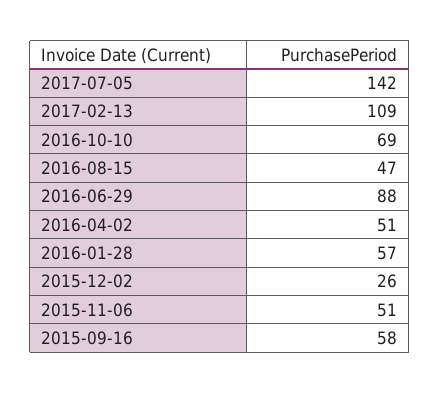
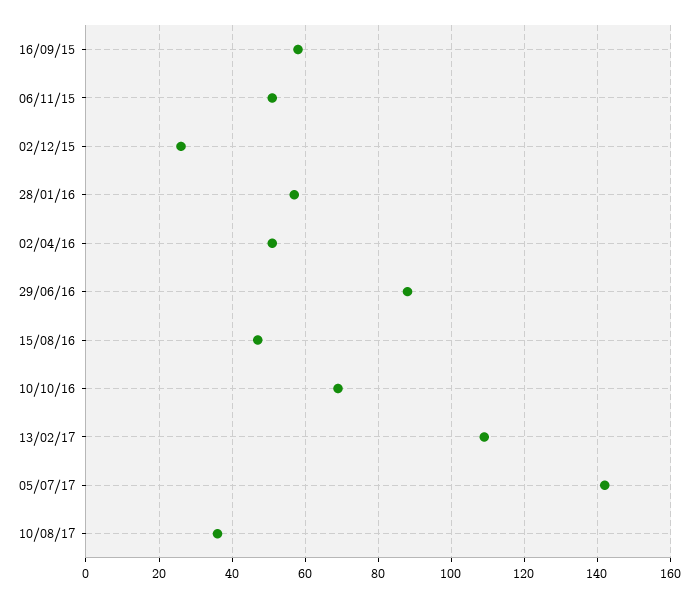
10/08/17: none -> 35

